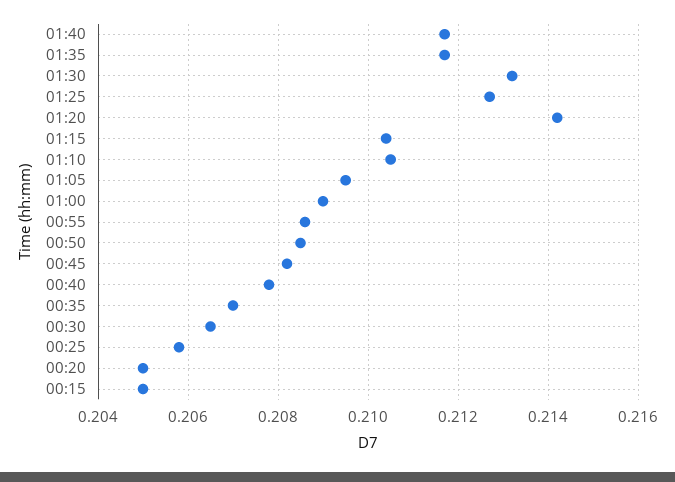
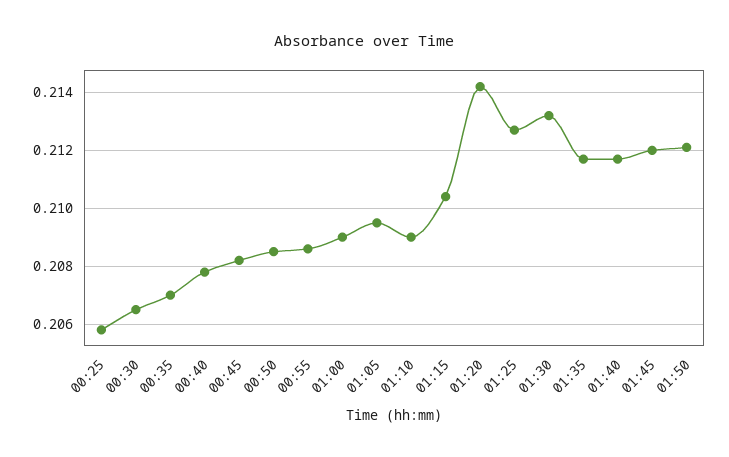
01:10: 0.2105 -> 0.209
00:20: 0.205 -> none
00:15: 0.205 -> none
01:45: none -> 0.212
01:50: none -> 0.212

